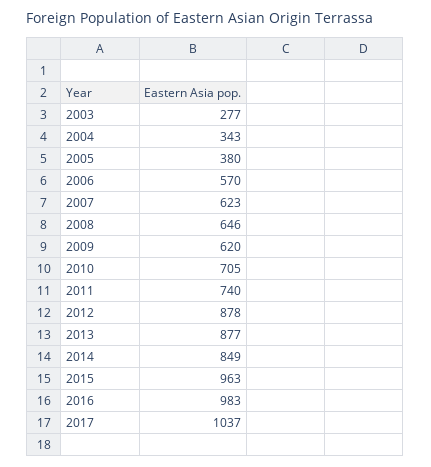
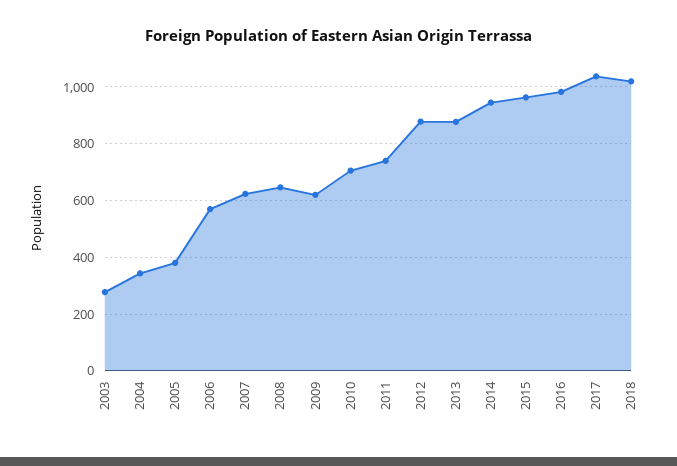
2014: 849 -> 950
2018: none -> 1025

